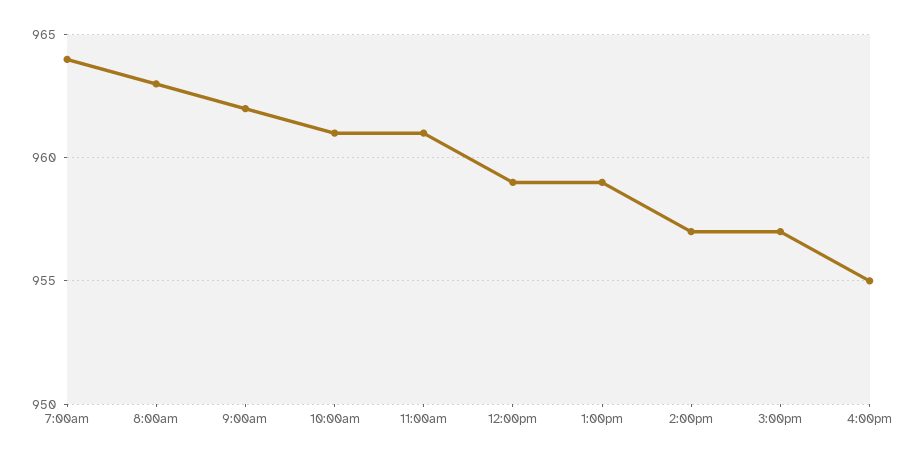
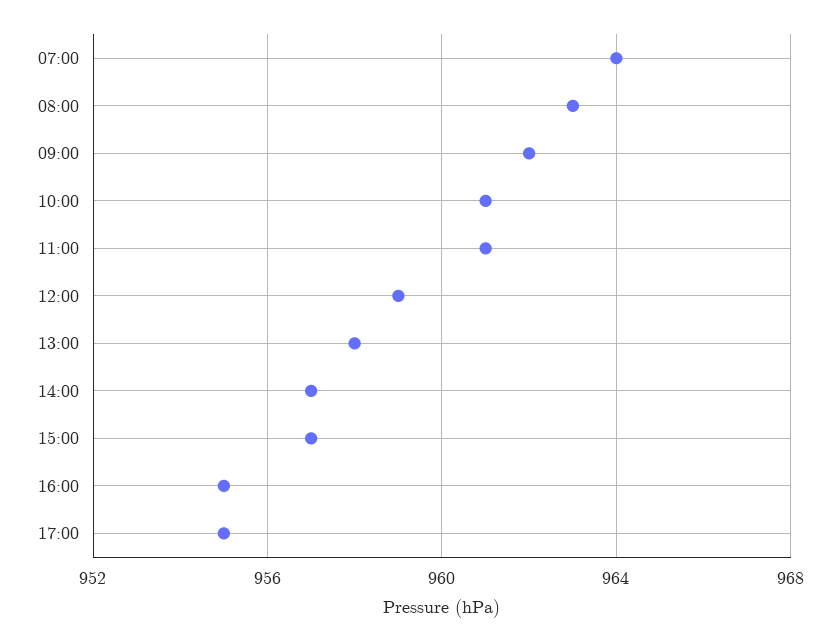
1:00pm: 959 -> 958
17:00: none -> 955

